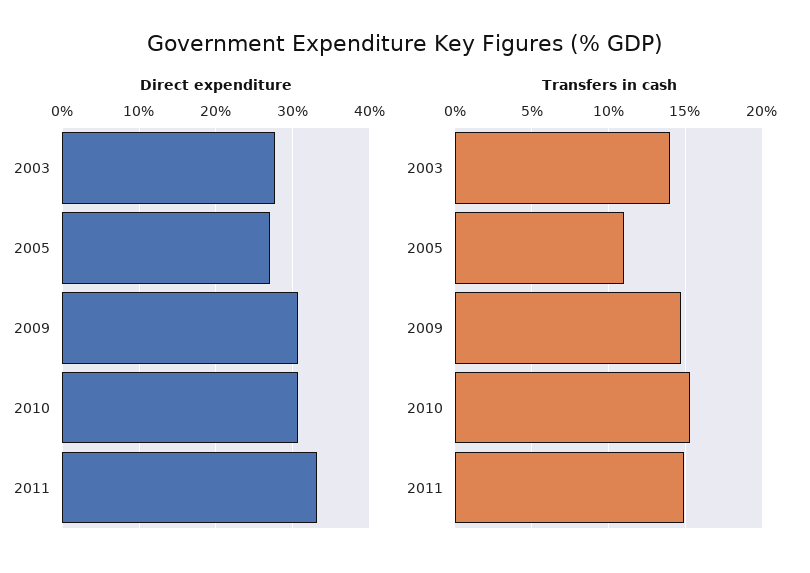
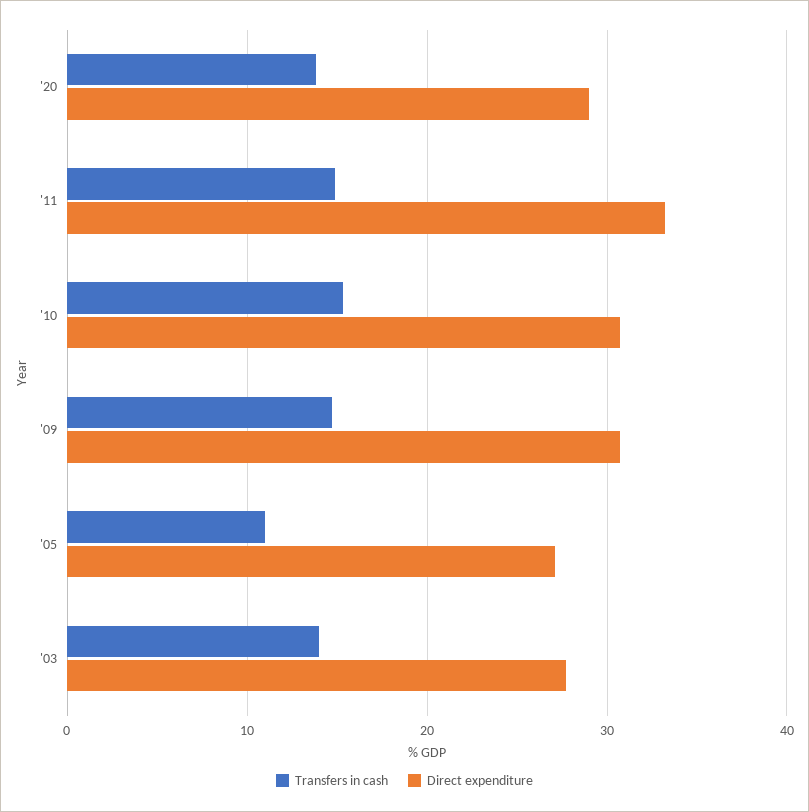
Transfers in cash, '20: none -> 14
Direct expenditure, '20: none -> 29

